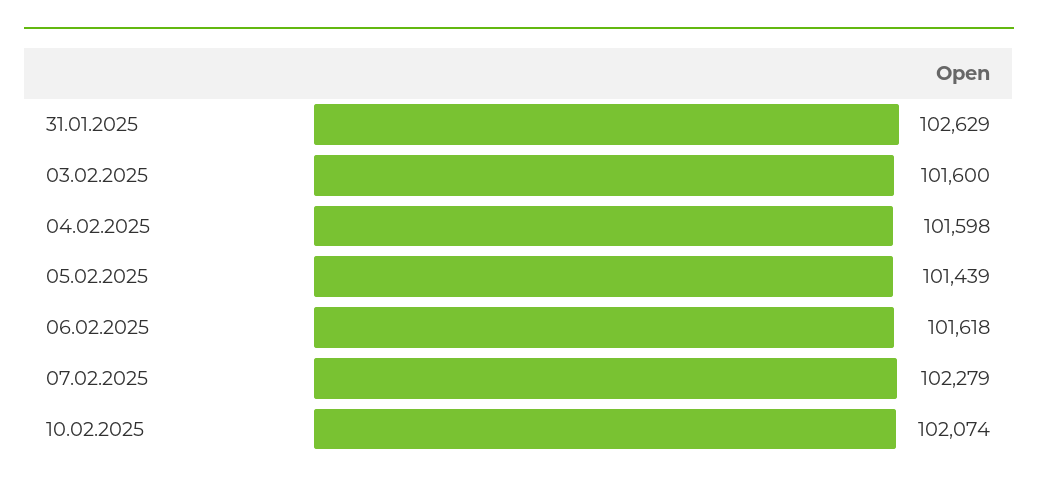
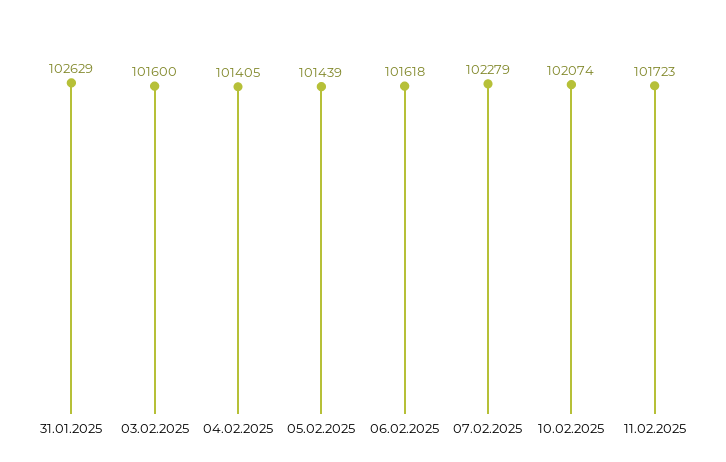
04.02.2025: 101598 -> 101405
11.02.2025: none -> 101723

